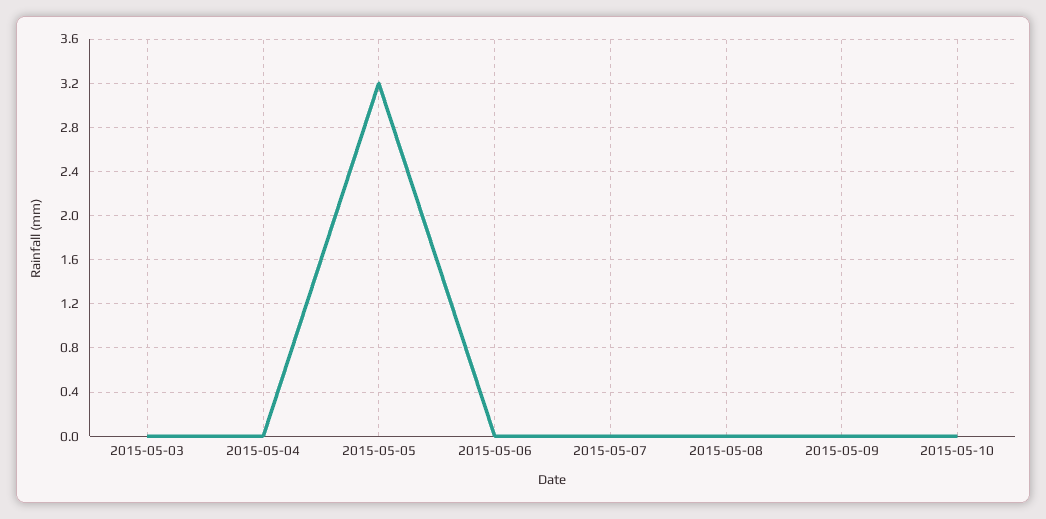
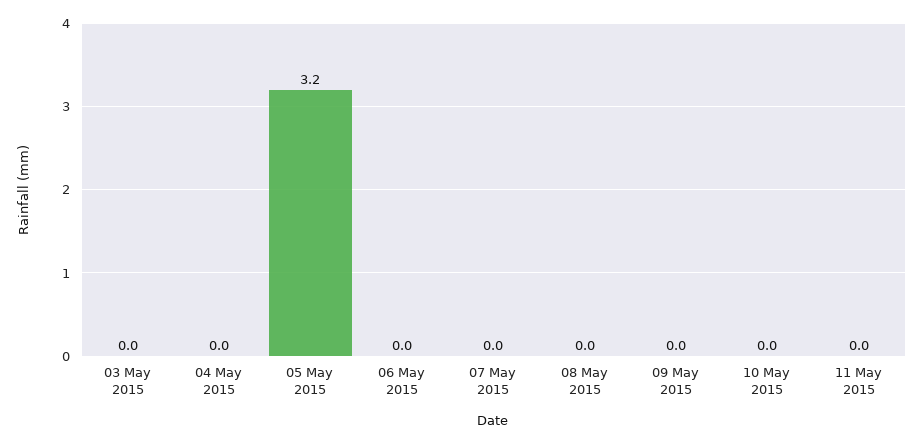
11 May 2015: none -> 0

